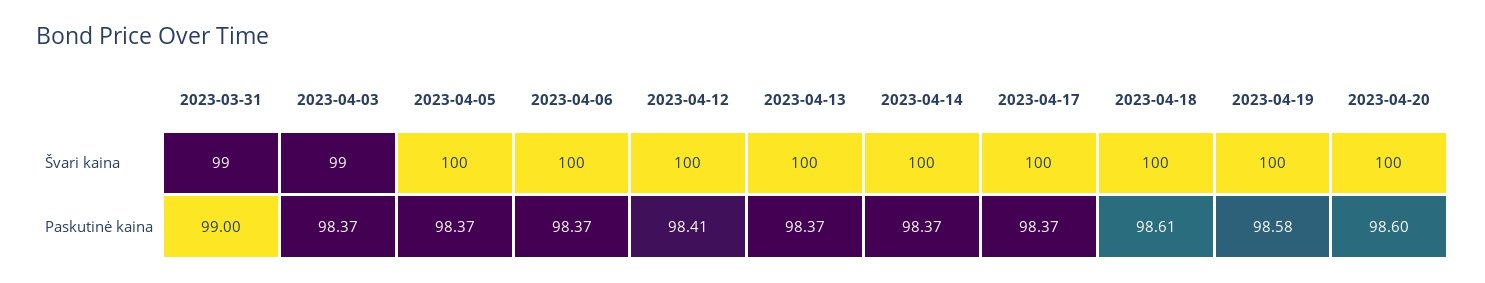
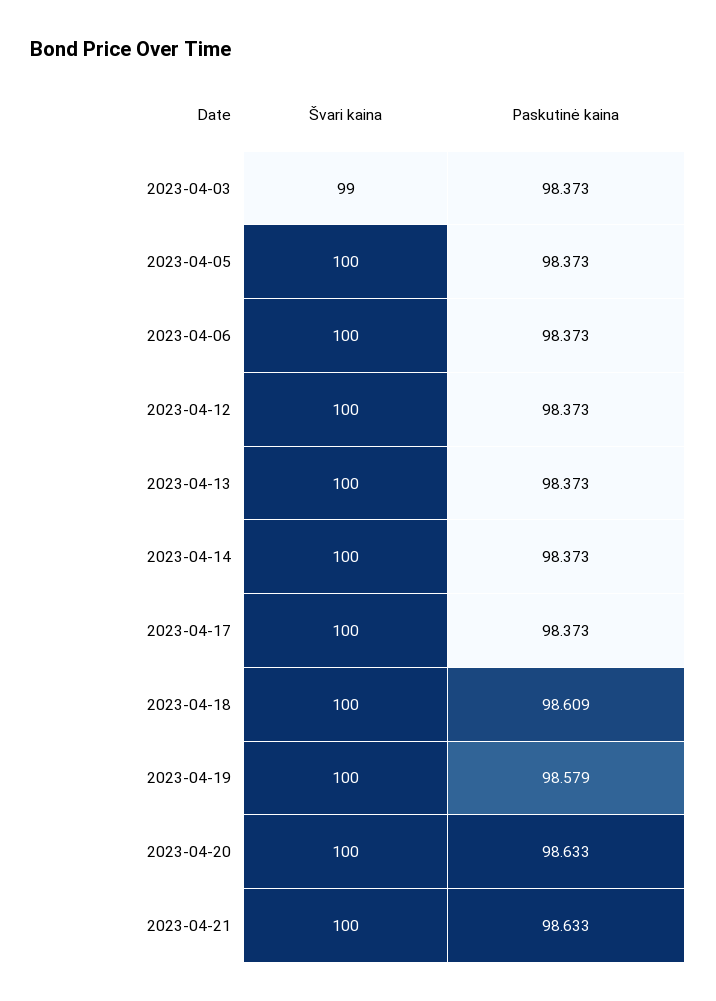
2023-03-31, Švari kaina: 99 -> none
2023-03-31, Paskutinė kaina: 99 -> none
2023-04-12, Paskutinė kaina: 98.41 -> 98.373
2023-04-20, Paskutinė kaina: 98.6 -> 98.633
2023-04-21, Švari kaina: none -> 100
2023-04-21, Paskutinė kaina: none -> 98.633

